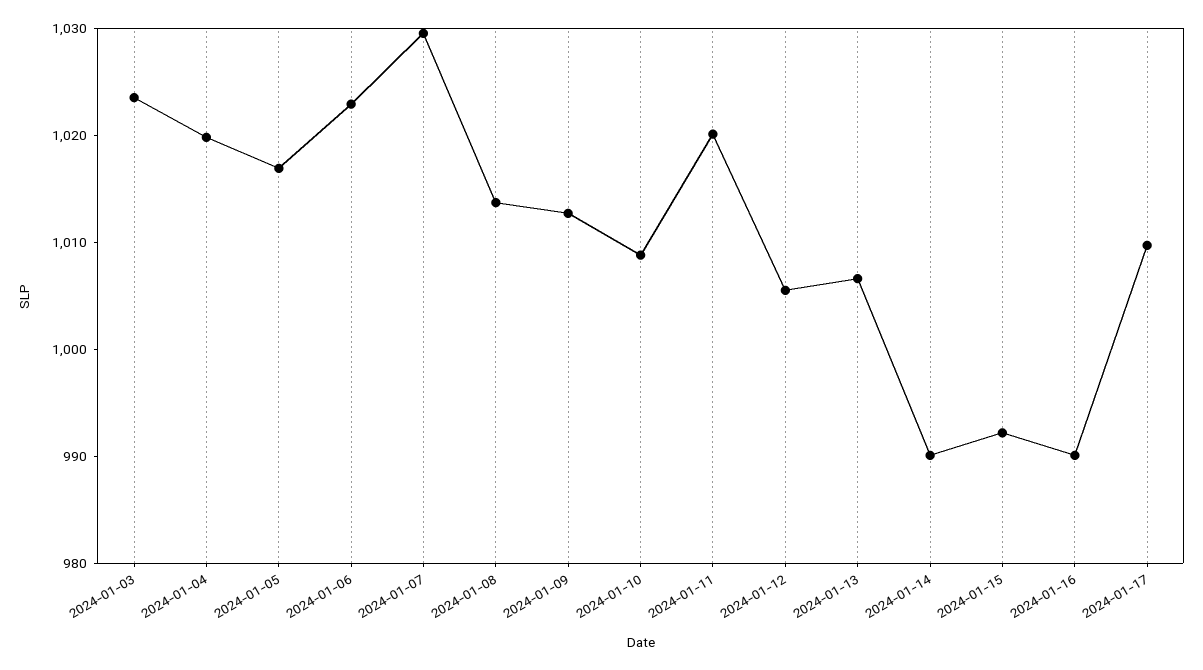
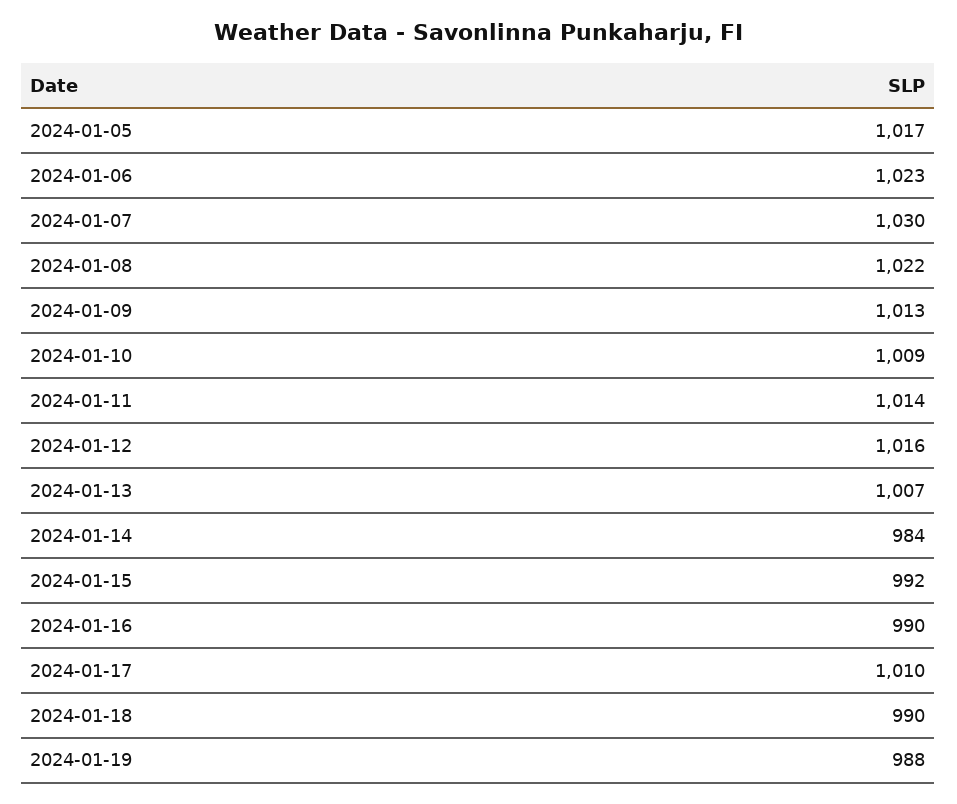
2024-01-03: 1024 -> none
2024-01-04: 1020 -> none
2024-01-08: 1014 -> 1022
2024-01-11: 1020 -> 1014
2024-01-12: 1006 -> 1016
2024-01-14: 990 -> 984
2024-01-18: none -> 990
2024-01-19: none -> 988

